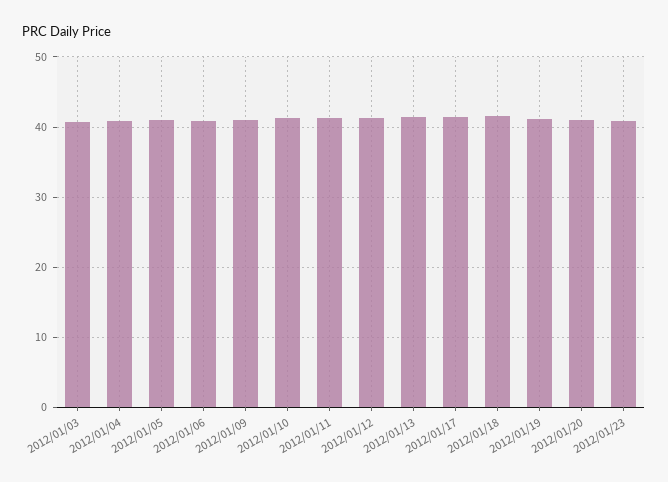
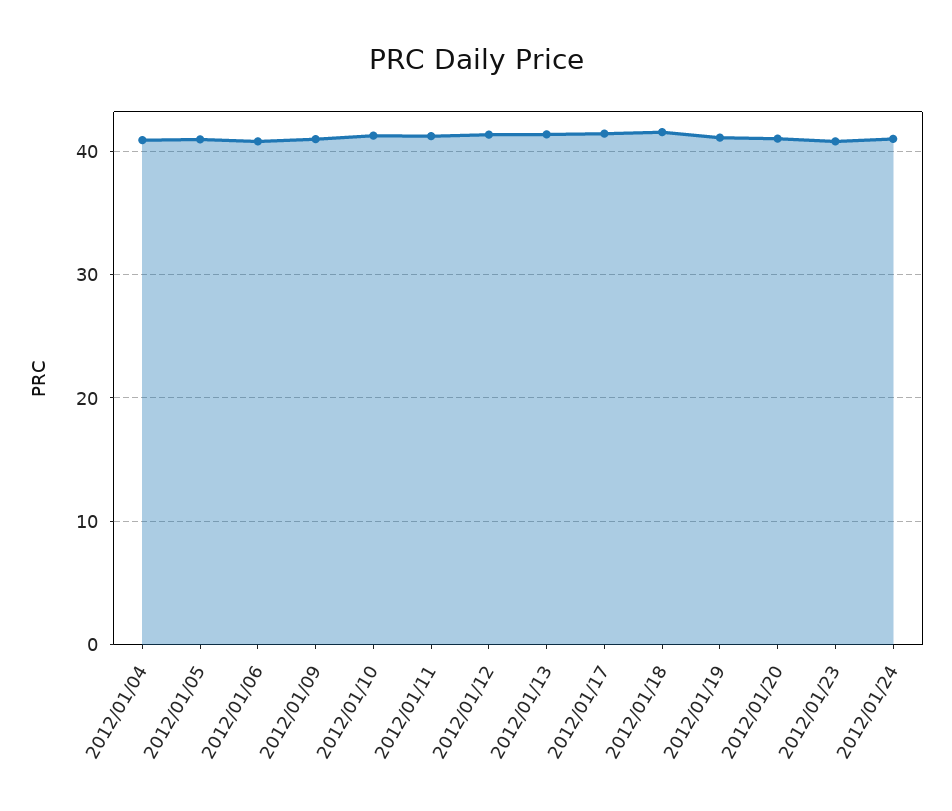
2012/01/03: 41 -> none
2012/01/24: none -> 41

